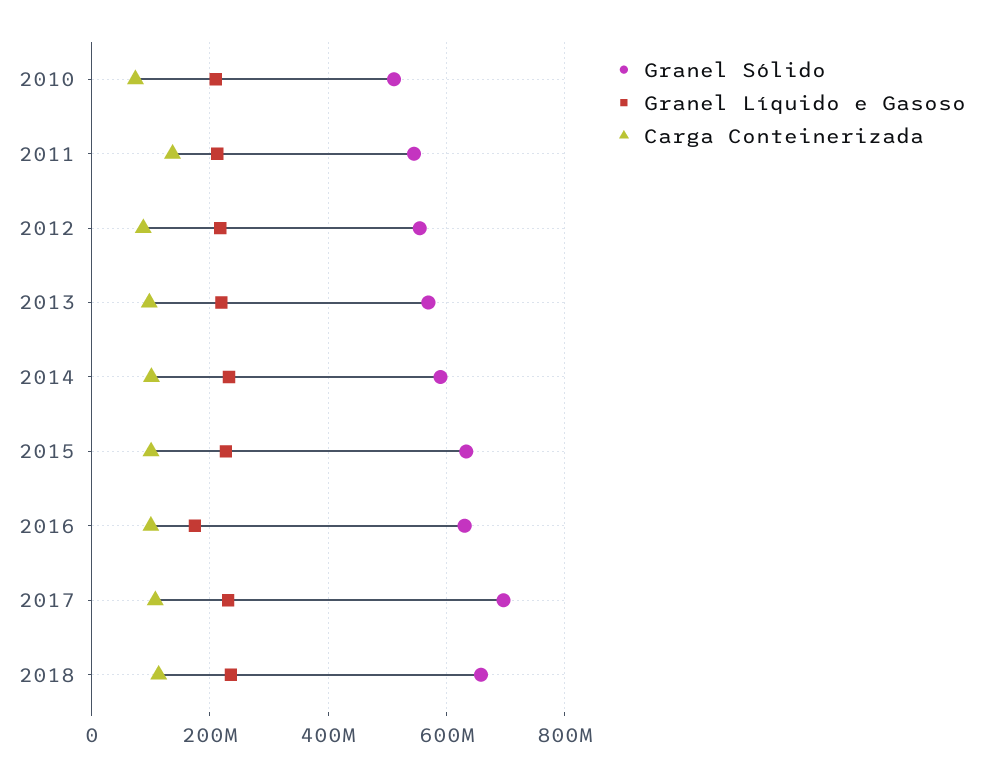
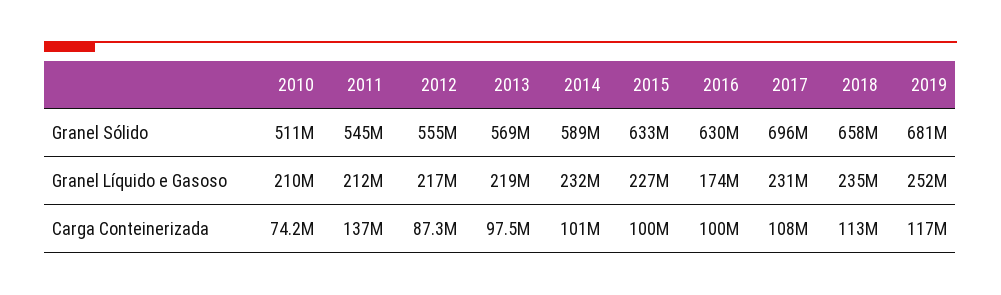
Granel Sólido, 2019: none -> 681000000
Granel Líquido e Gasoso, 2019: none -> 252000000
Carga Conteinerizada, 2019: none -> 117000000

